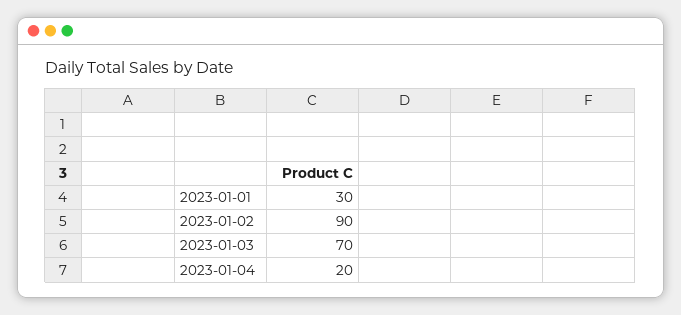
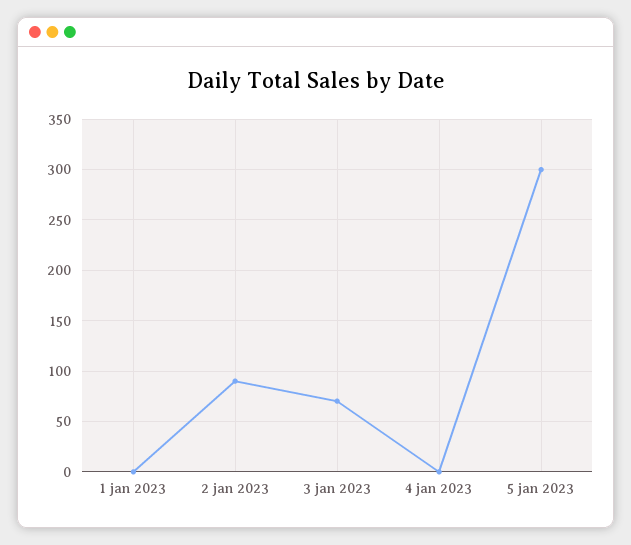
2023-01-01: 30 -> 0
2023-01-04: 20 -> 0
5 jan 2023: none -> 300

